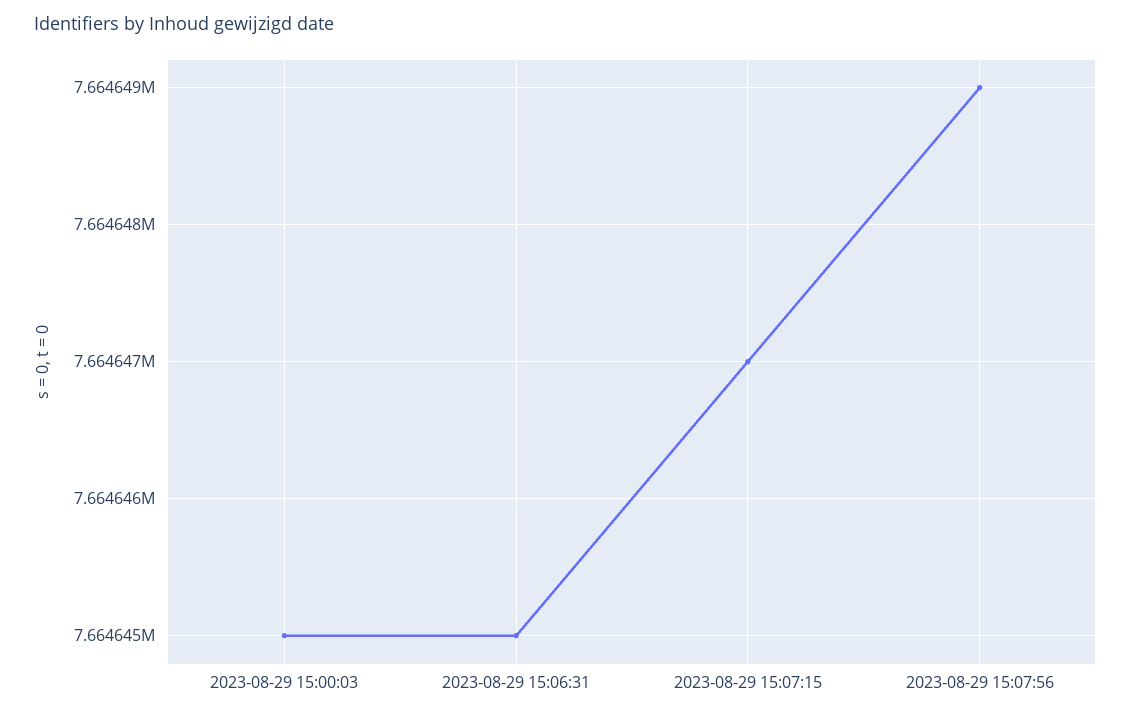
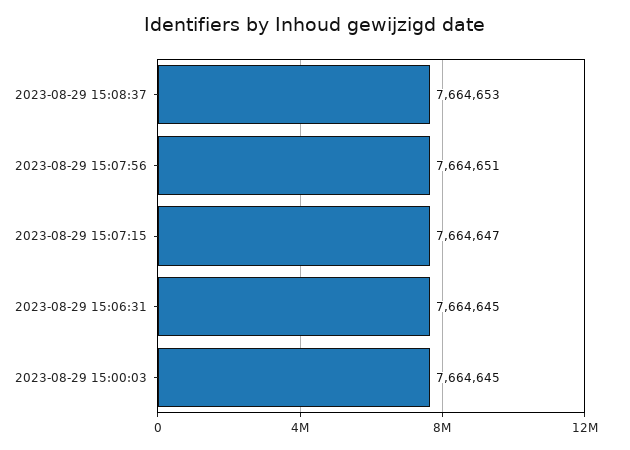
2023-08-29 15:07:56: 7664649 -> 7664651
2023-08-29 15:08:37: none -> 7664653

